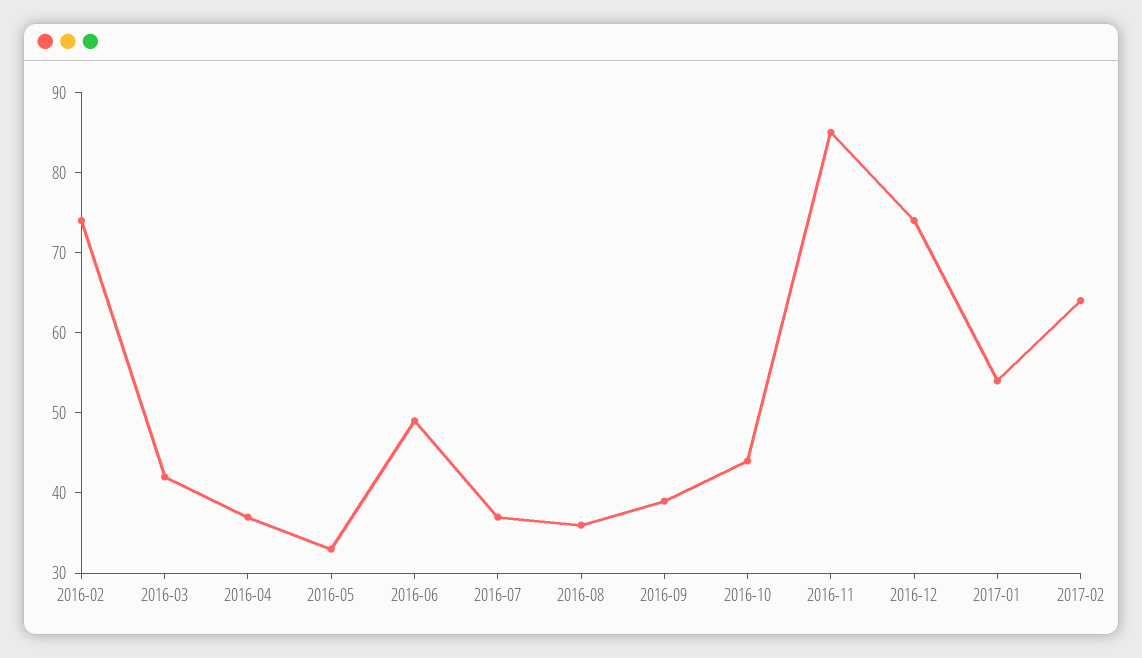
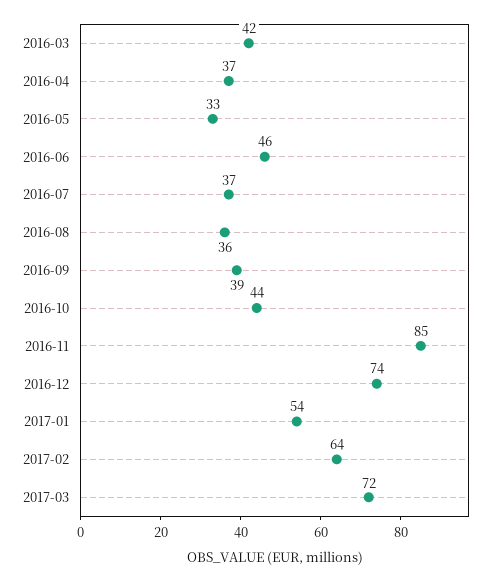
2016-02: 74 -> none
2016-06: 49 -> 46
2017-03: none -> 72

